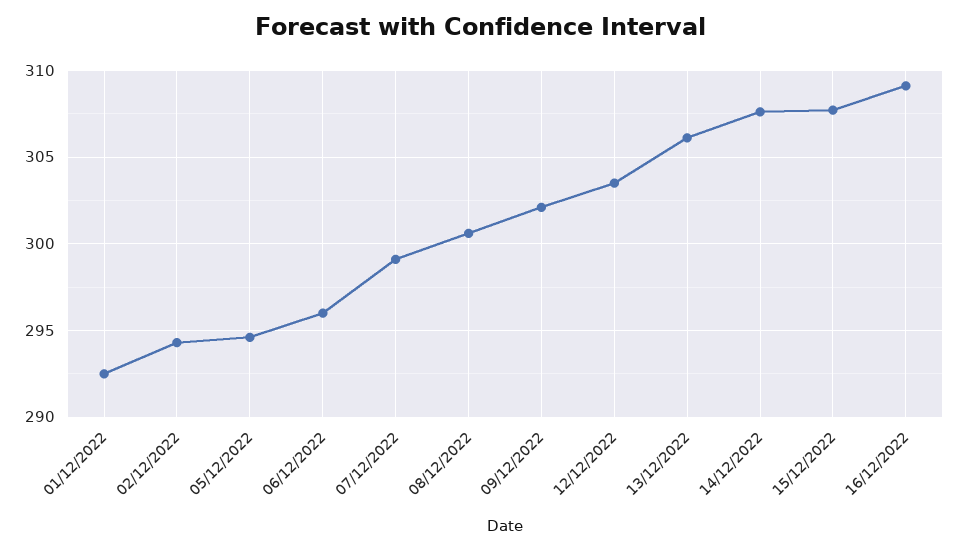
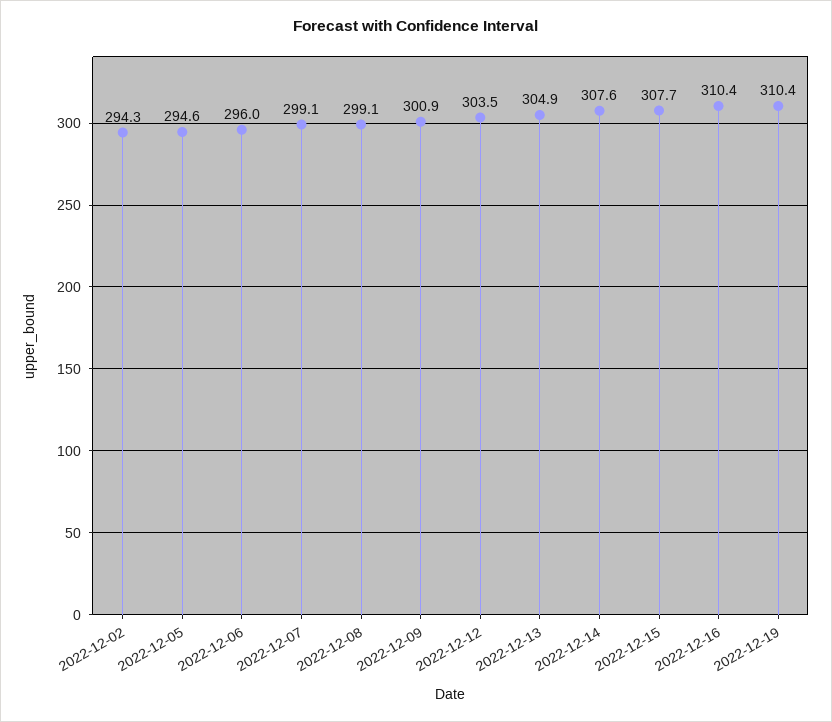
01/12/2022: 292.5 -> none
08/12/2022: 300.5 -> 299.1
09/12/2022: 302 -> 300.9
13/12/2022: 306 -> 304.9
16/12/2022: 309 -> 310.4
2022-12-19: none -> 310.4

